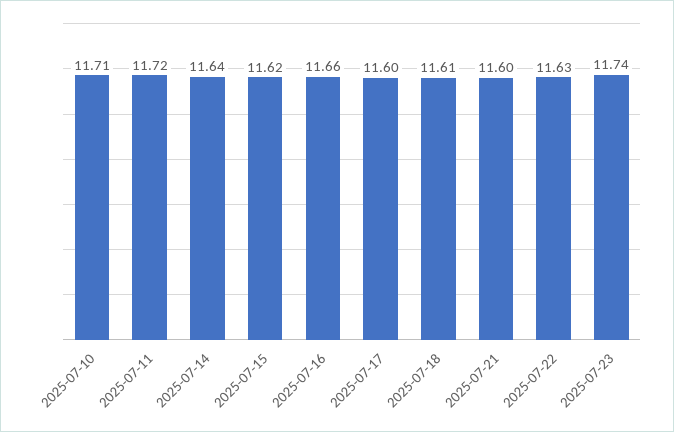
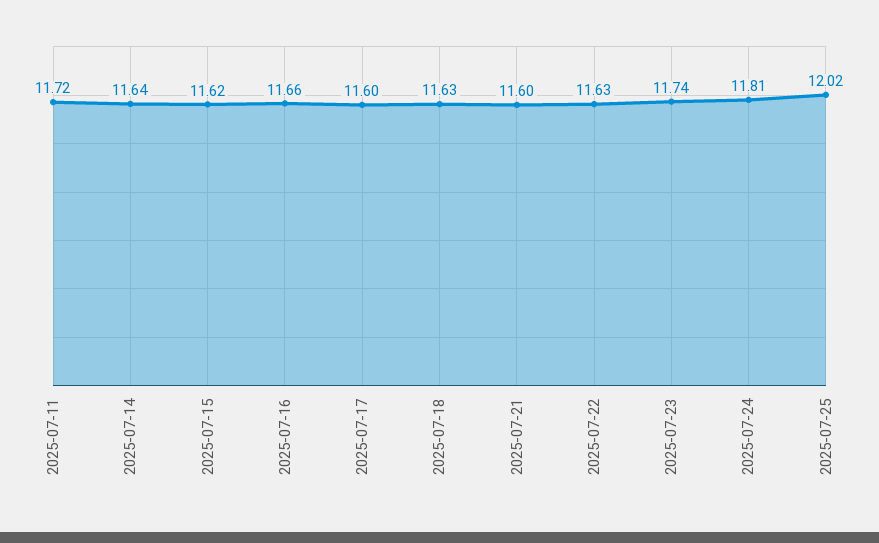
2025-07-10: 11.71 -> none
2025-07-18: 11.61 -> 11.63
2025-07-24: none -> 11.81
2025-07-25: none -> 12.02

